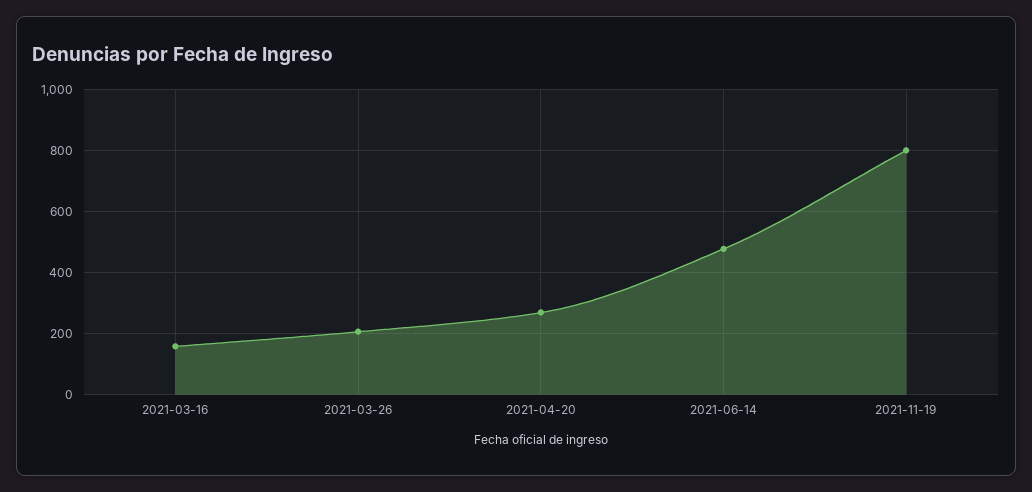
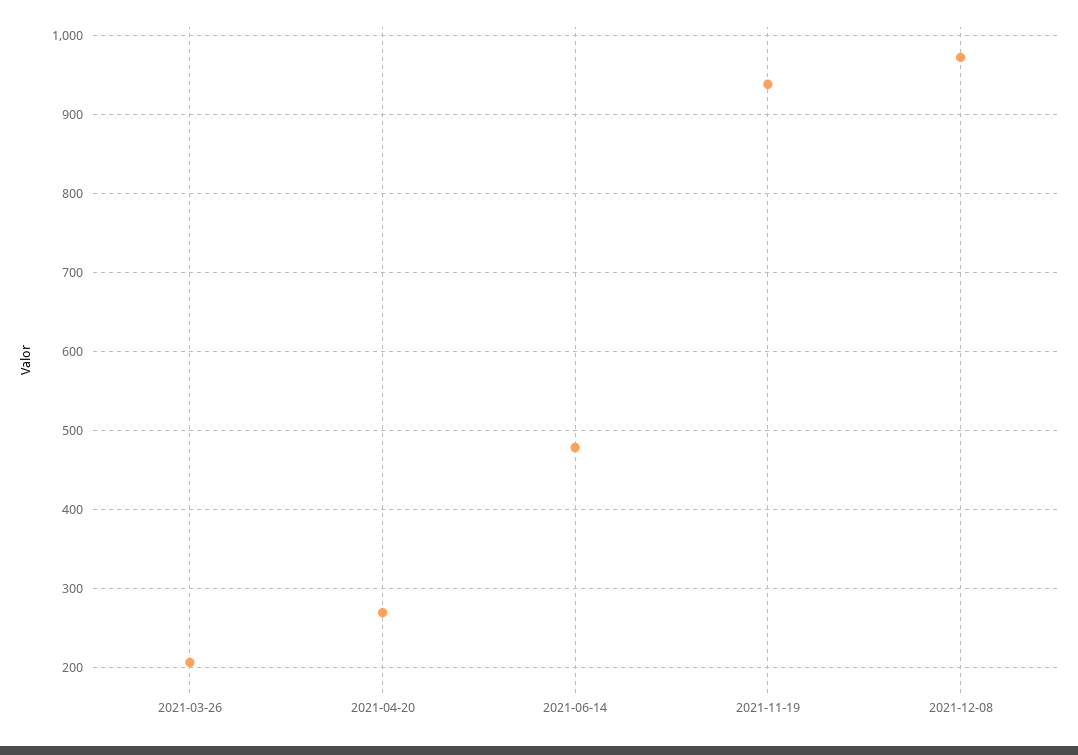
2021-03-16: 160 -> none
2021-11-19: 800 -> 940
2021-12-08: none -> 970

